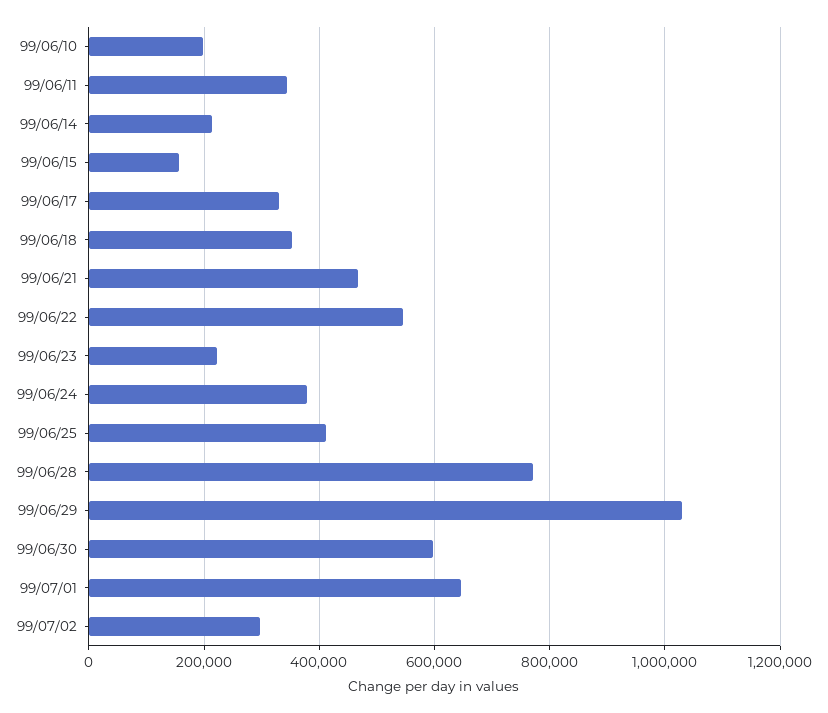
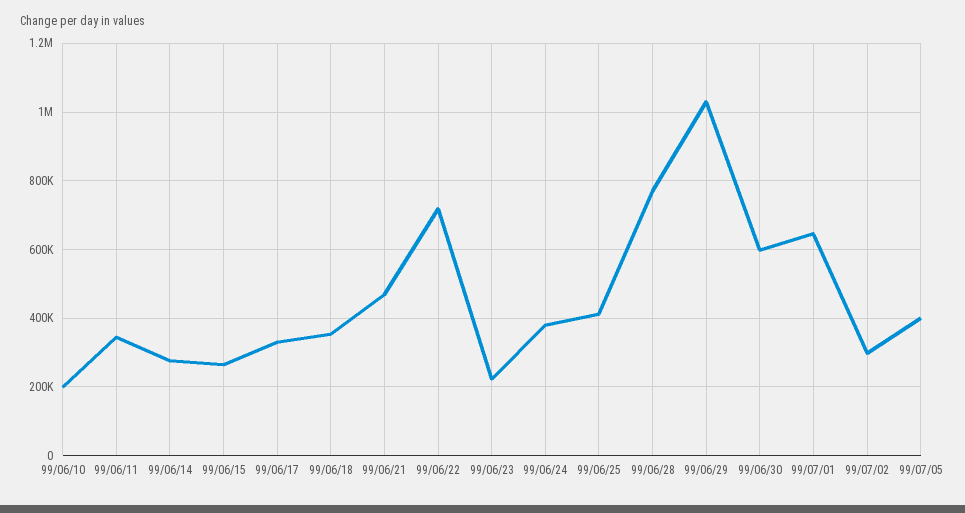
99/06/14: 220000 -> 280000
99/06/15: 160000 -> 260000
99/06/22: 540000 -> 720000
99/07/05: none -> 400000

